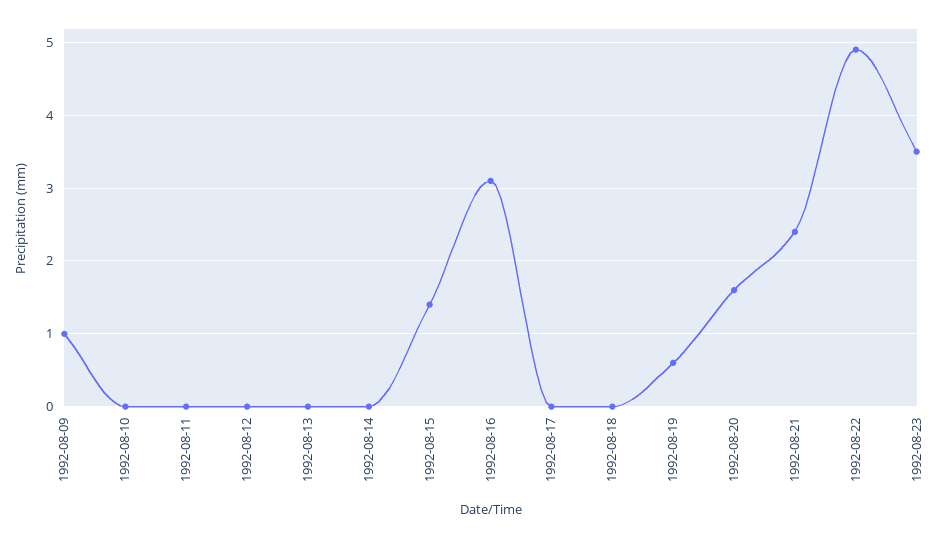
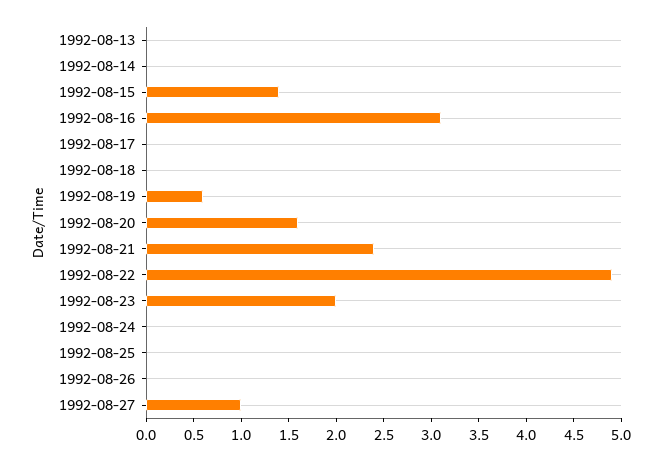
1992-08-09: 1 -> none
1992-08-10: 0 -> none
1992-08-11: 0 -> none
1992-08-12: 0 -> none
1992-08-23: 3.5 -> 2
1992-08-24: none -> 0
1992-08-25: none -> 0
1992-08-26: none -> 0
1992-08-27: none -> 1

